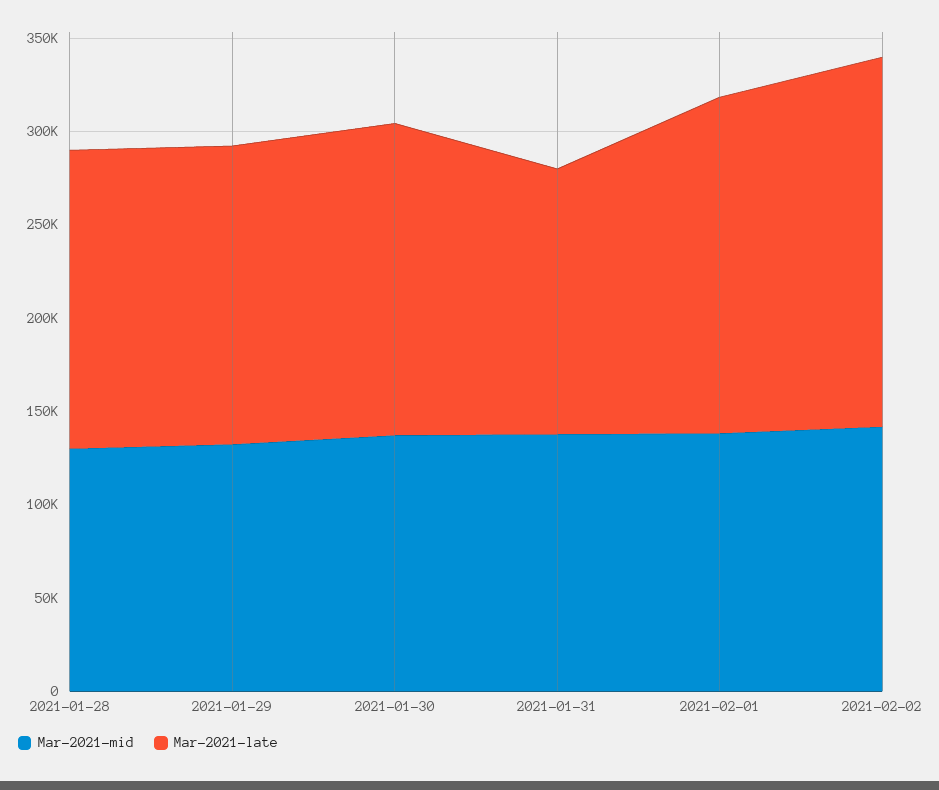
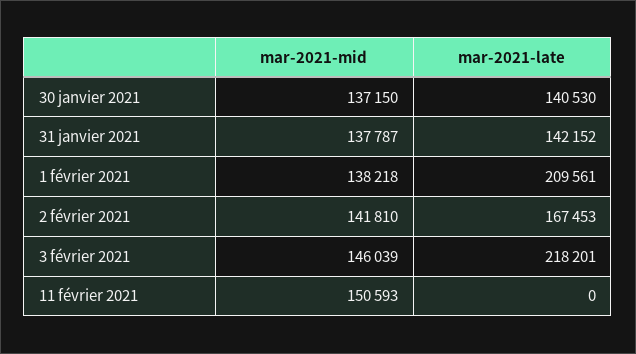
Mar-2021-mid, 2021-01-28: 130000 -> none
Mar-2021-late, 2021-01-28: 160000 -> none
Mar-2021-mid, 2021-01-29: 130000 -> none
Mar-2021-late, 2021-01-29: 160000 -> none
Mar-2021-late, 2021-01-30: 170000 -> 140530
Mar-2021-late, 2021-02-01: 180000 -> 209561
Mar-2021-late, 2021-02-02: 200000 -> 167453
Mar-2021-mid, 3 février 2021: none -> 146039
Mar-2021-late, 3 février 2021: none -> 218201
Mar-2021-mid, 11 février 2021: none -> 150593
Mar-2021-late, 11 février 2021: none -> 0

